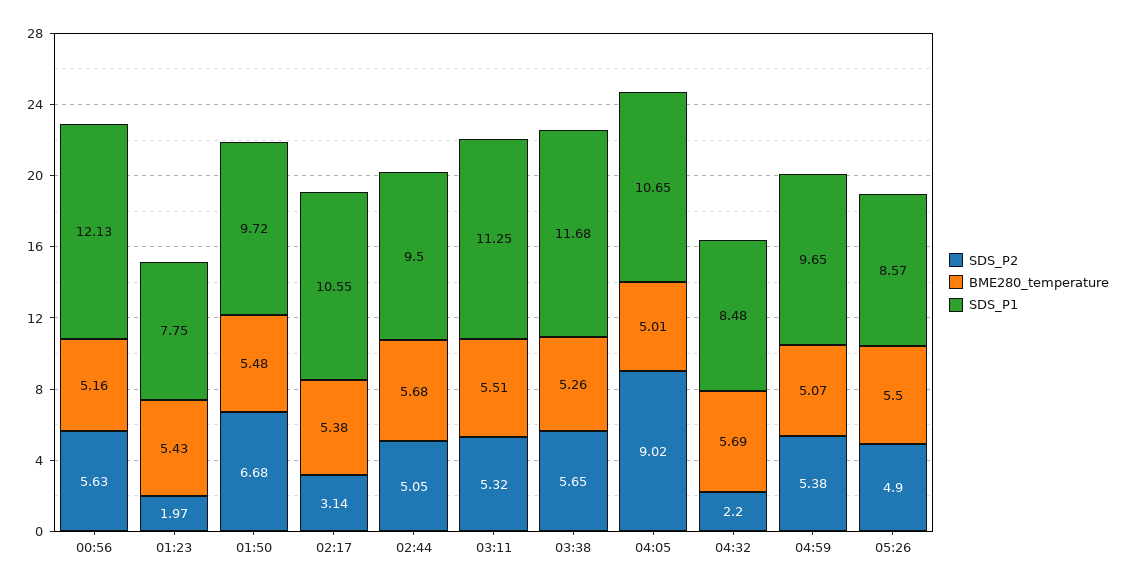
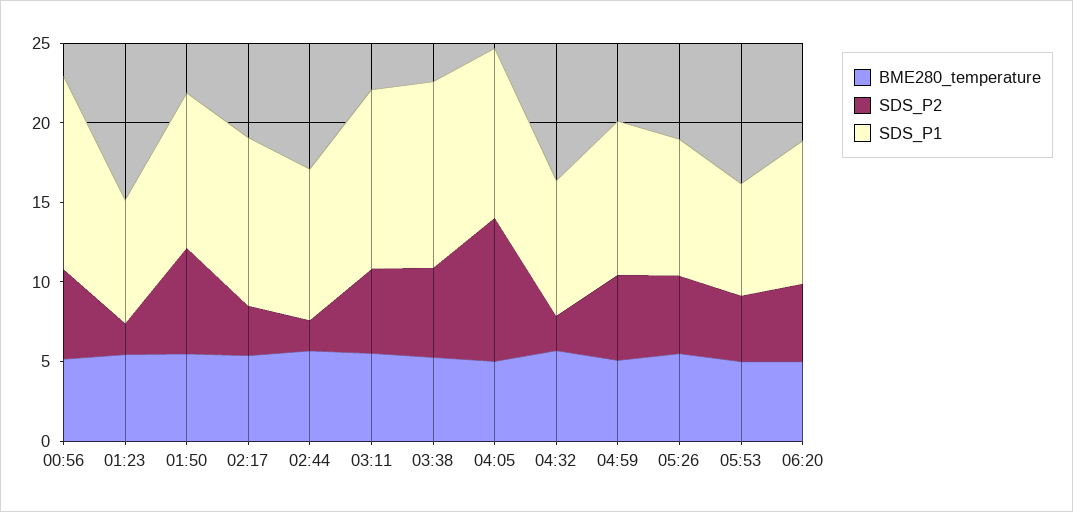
SDS_P2, 02:44: 5.05 -> 2
BME280_temperature, 05:53: none -> 5
SDS_P2, 05:53: none -> 4
SDS_P1, 05:53: none -> 7
BME280_temperature, 06:20: none -> 5
SDS_P2, 06:20: none -> 5
SDS_P1, 06:20: none -> 9

